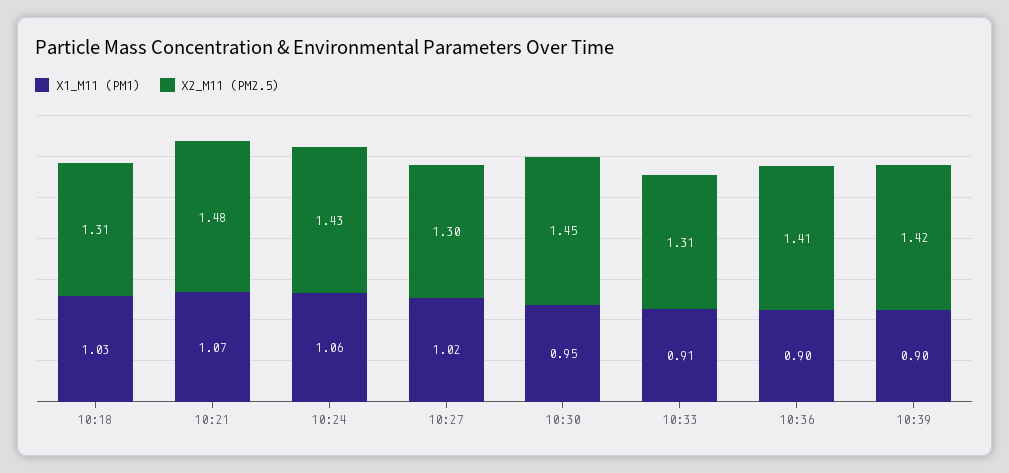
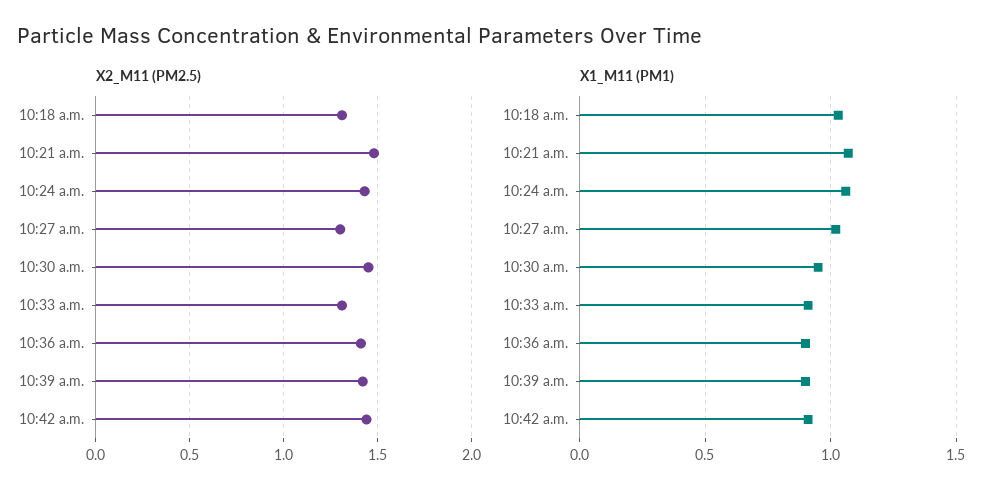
X2_M11 (PM2.5), 10:42 a.m.: none -> 1.45
X1_M11 (PM1), 10:42 a.m.: none -> 0.9

